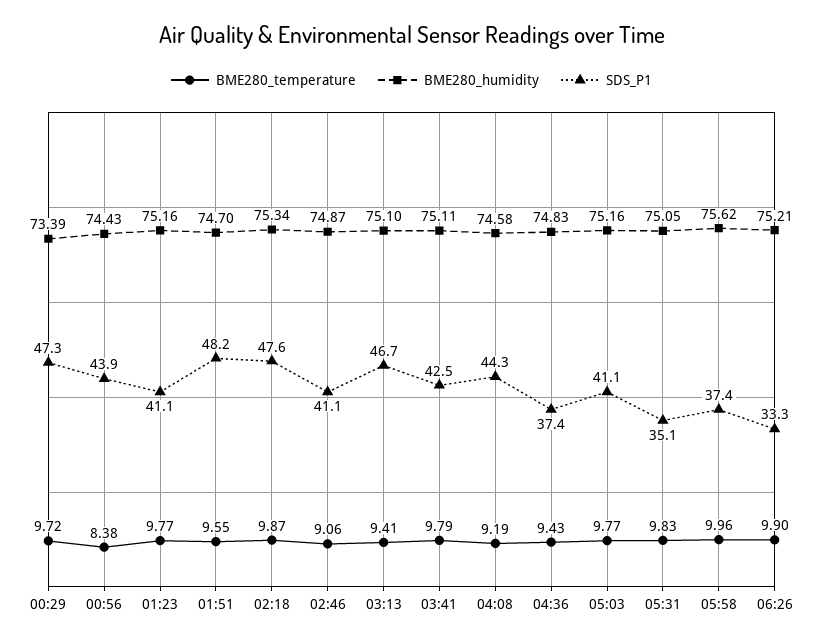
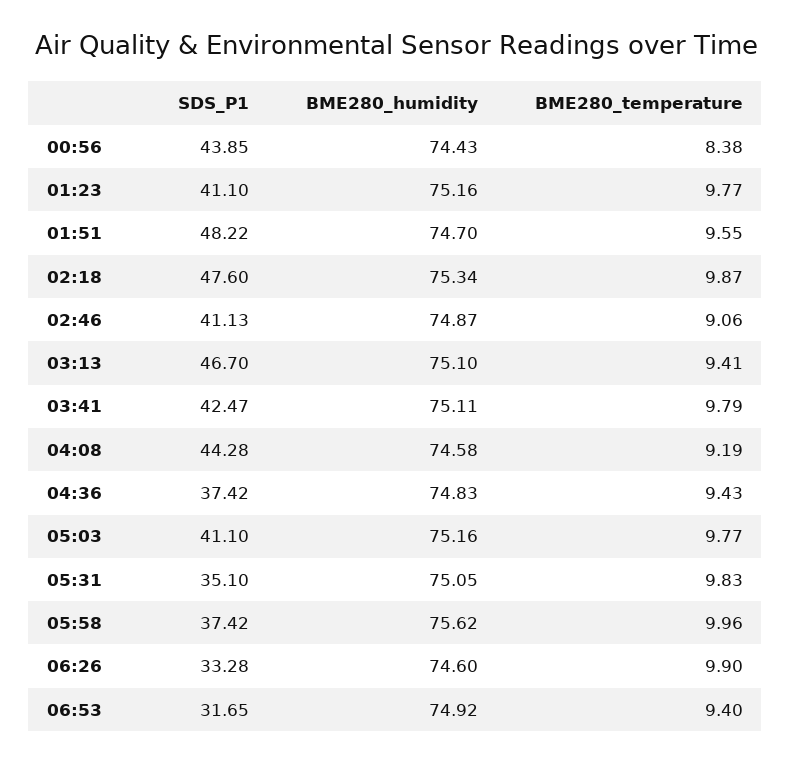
BME280_temperature, 00:29: 9.72 -> none
BME280_humidity, 00:29: 73.39 -> none
SDS_P1, 00:29: 47.3 -> none
BME280_humidity, 06:26: 75.21 -> 74.6
SDS_P1, 06:53: none -> 31.65
BME280_humidity, 06:53: none -> 74.92
BME280_temperature, 06:53: none -> 9.4

